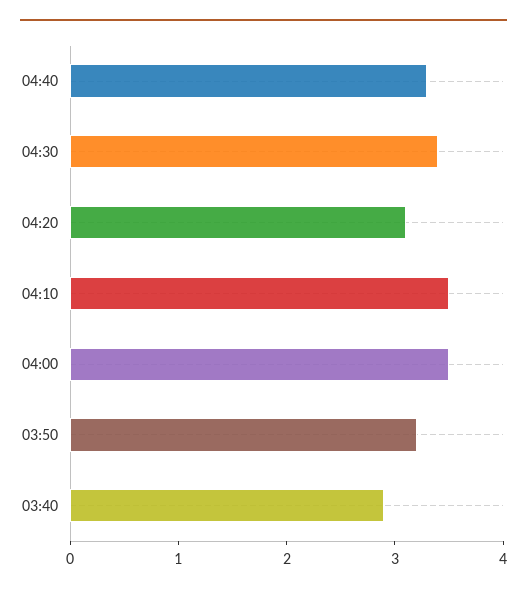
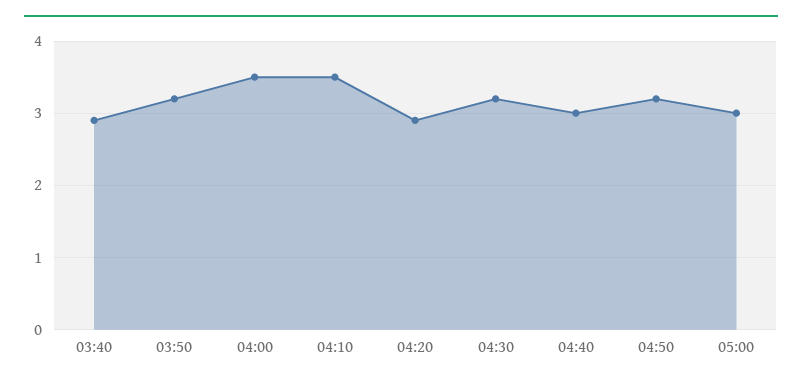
04:40: 3.3 -> 3
04:30: 3.4 -> 3.2
04:20: 3.1 -> 2.9
04:50: none -> 3.2
05:00: none -> 3

